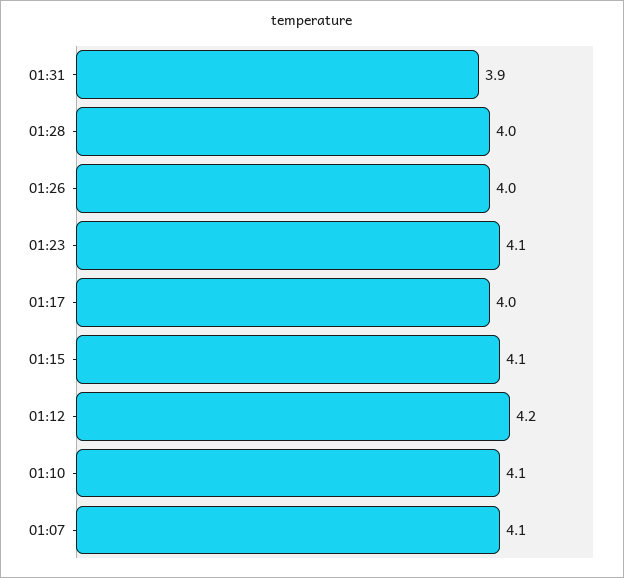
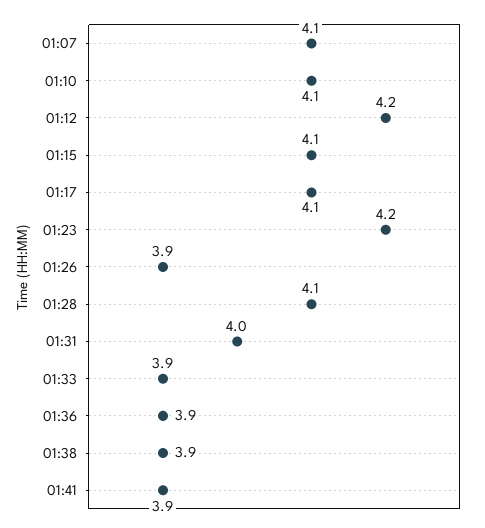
01:31: 3.9 -> 4
01:28: 4 -> 4.1
01:26: 4 -> 3.9
01:23: 4.1 -> 4.2
01:17: 4 -> 4.1
01:33: none -> 3.9
01:36: none -> 3.9
01:38: none -> 3.9
01:41: none -> 3.9

